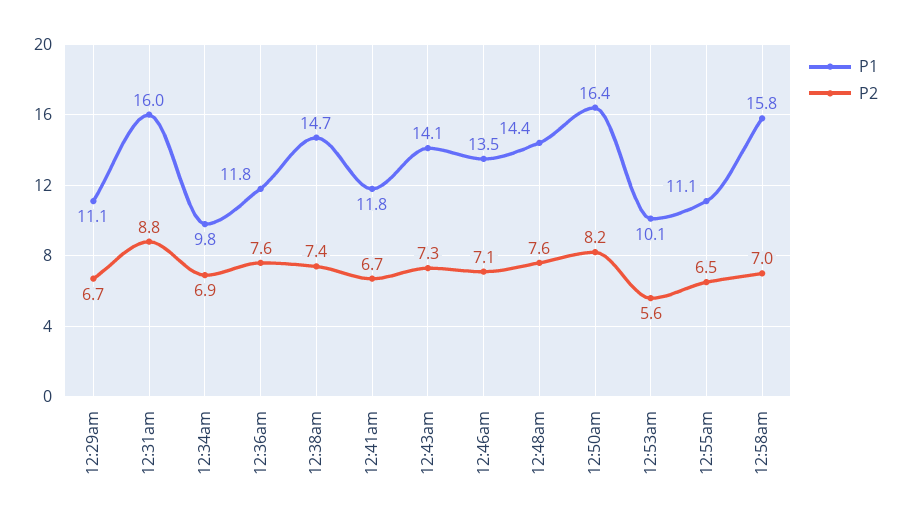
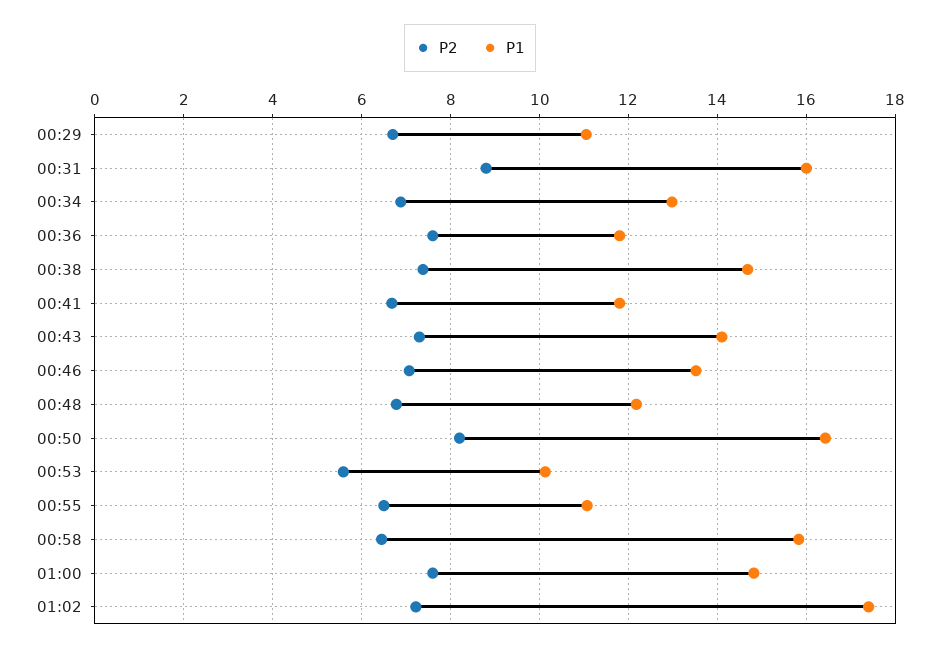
P1, 12:34am: 9.8 -> 13
P1, 12:48am: 14.4 -> 12.2
P2, 12:48am: 7.6 -> 6.8
P2, 12:58am: 7 -> 6.4
P2, 01:00: none -> 7.6
P1, 01:00: none -> 14.8
P2, 01:02: none -> 7.2
P1, 01:02: none -> 17.4

